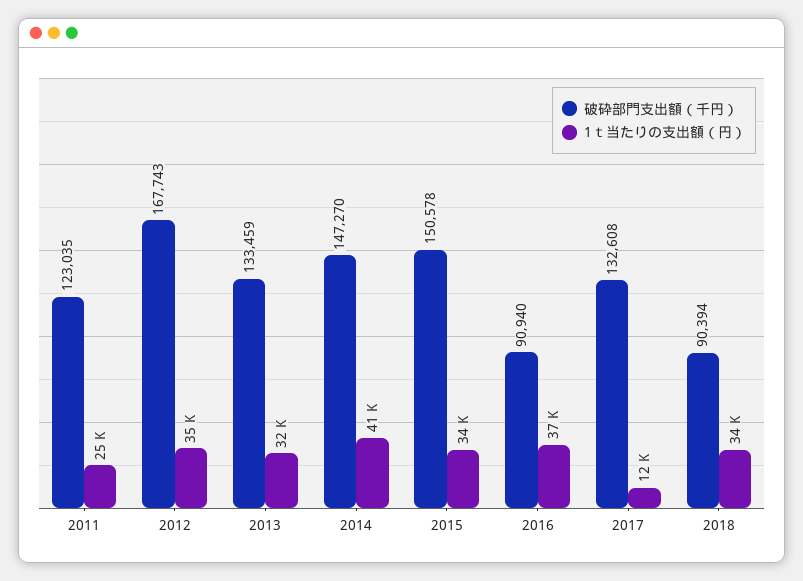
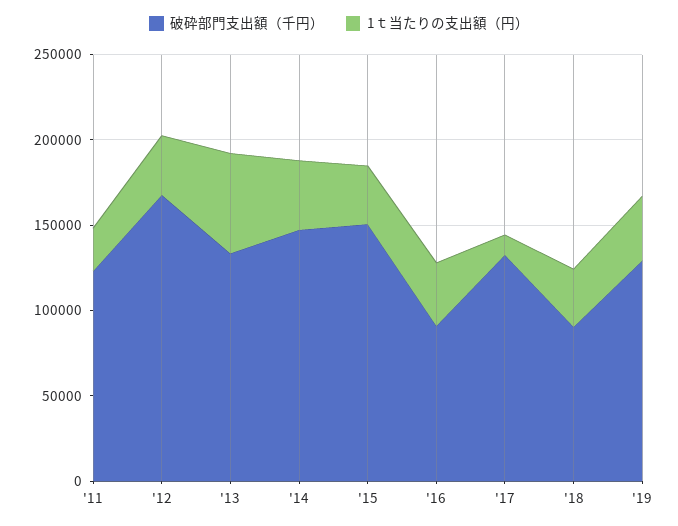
1ｔ当たりの支出額（円）, 2013: 32000 -> 60000
破砕部門支出額（千円）, '19: none -> 130000
1ｔ当たりの支出額（円）, '19: none -> 40000

